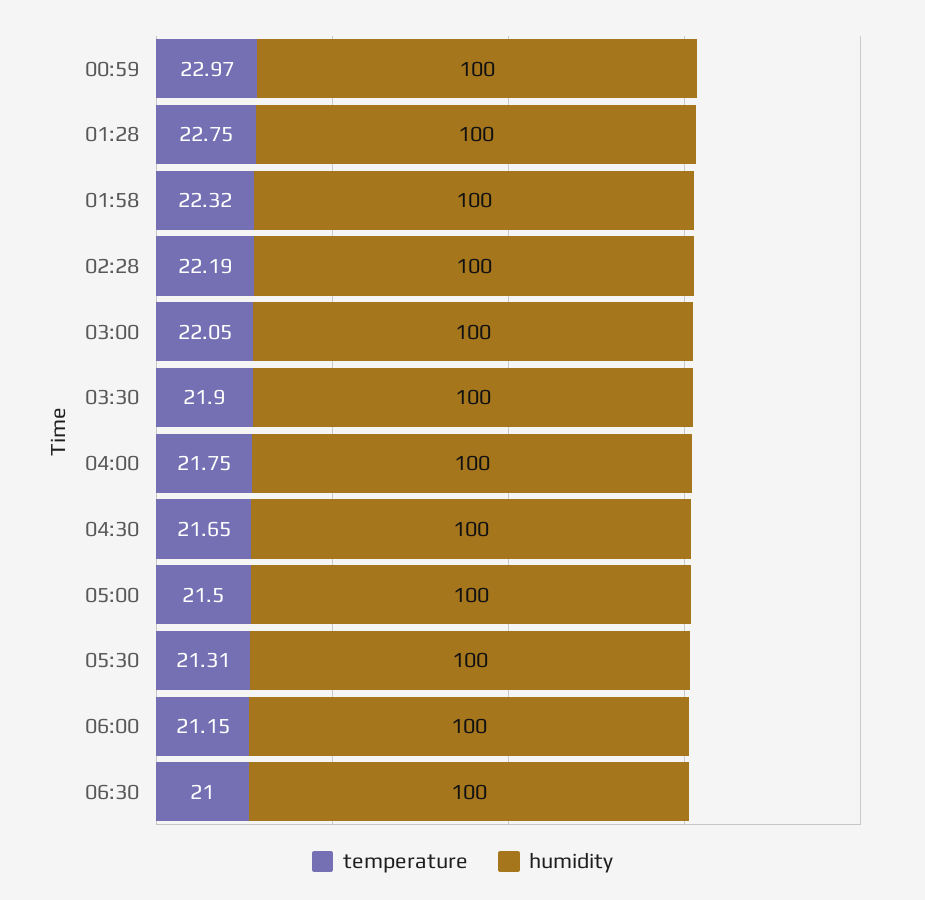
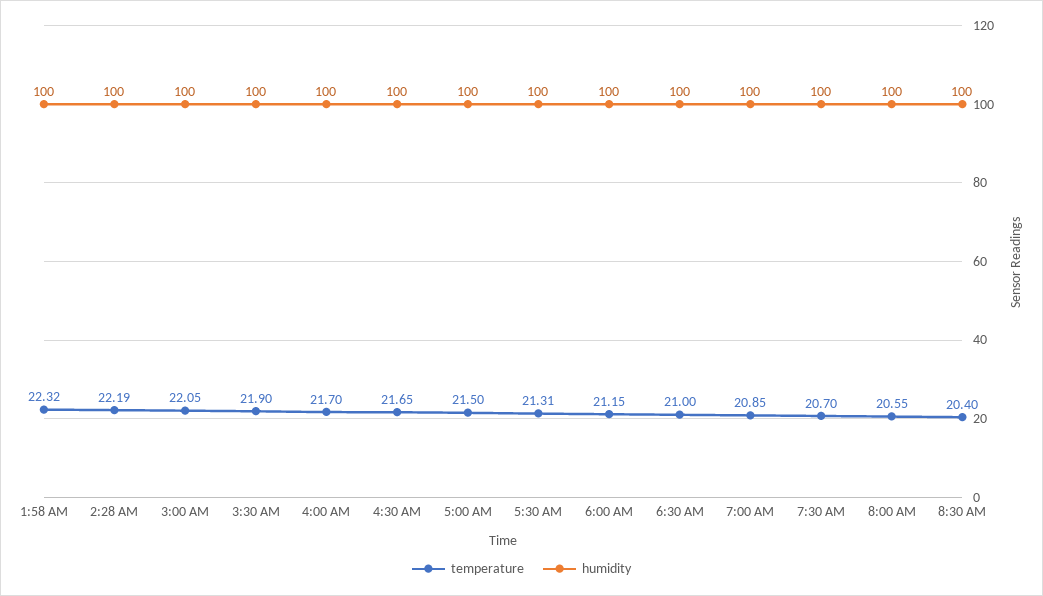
temperature, 00:59: 22.97 -> none
humidity, 00:59: 100 -> none
temperature, 01:28: 22.75 -> none
humidity, 01:28: 100 -> none
temperature, 04:00: 21.75 -> 21.7
temperature, 7:00 AM: none -> 20.85
humidity, 7:00 AM: none -> 100
temperature, 7:30 AM: none -> 20.7
humidity, 7:30 AM: none -> 100
temperature, 8:00 AM: none -> 20.55
humidity, 8:00 AM: none -> 100
temperature, 8:30 AM: none -> 20.4
humidity, 8:30 AM: none -> 100

